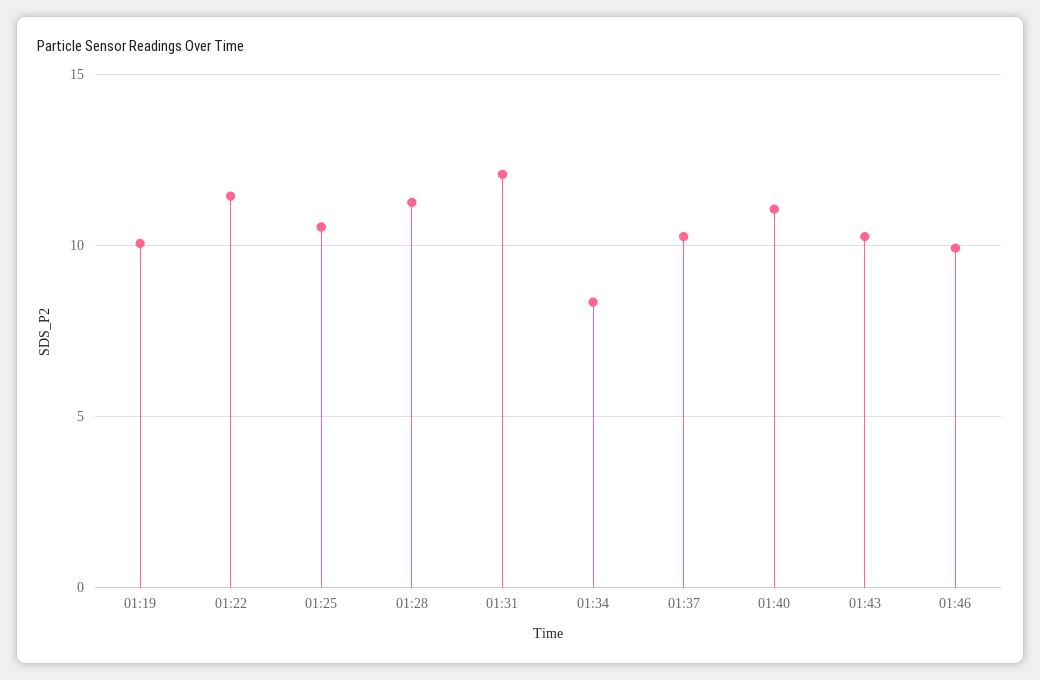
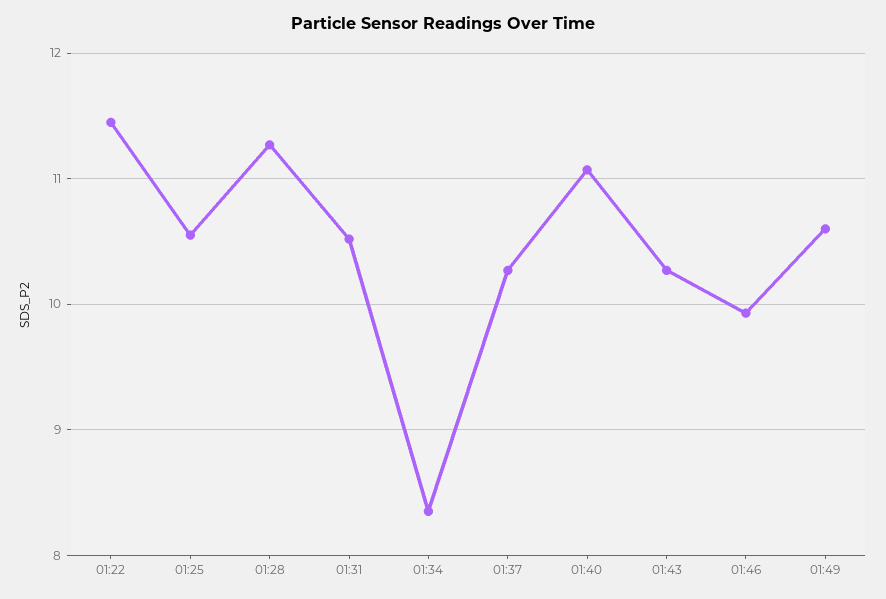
01:19: 10 -> none
01:31: 12 -> 10.5
01:49: none -> 10.6

